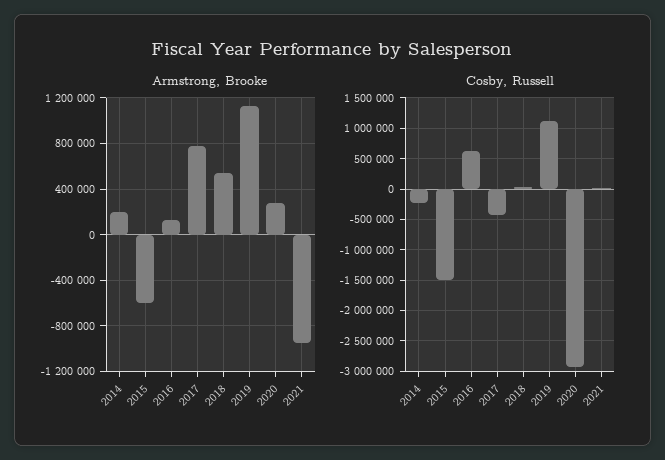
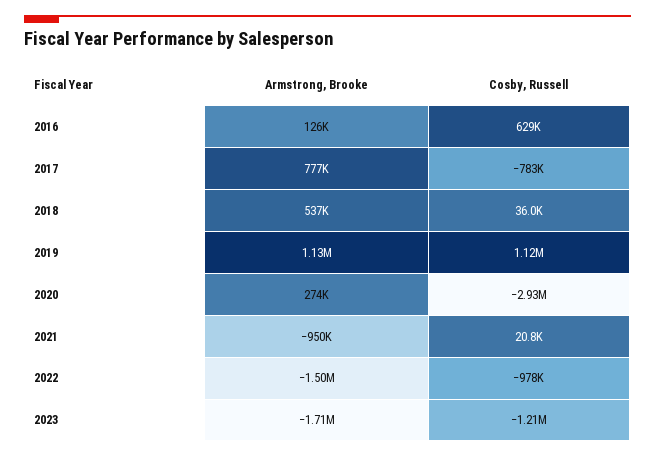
Armstrong, Brooke, 2014: 200000 -> none
Armstrong, Brooke, 2015: -600000 -> none
Cosby, Russell, 2014: -200000 -> none
Cosby, Russell, 2015: -1500000 -> none
Cosby, Russell, 2017: -400000 -> -783000
Armstrong, Brooke, 2022: none -> -1500000
Cosby, Russell, 2022: none -> -978000
Armstrong, Brooke, 2023: none -> -1710000
Cosby, Russell, 2023: none -> -1210000

